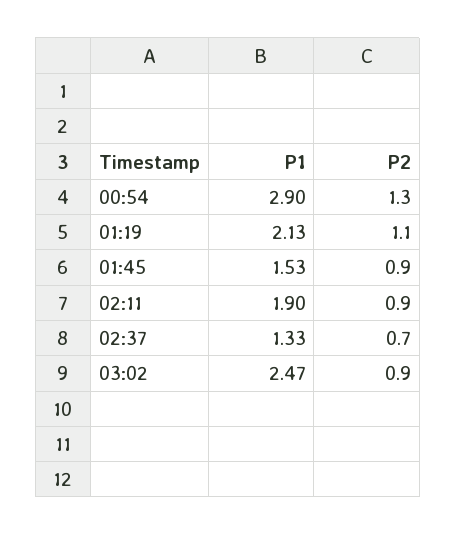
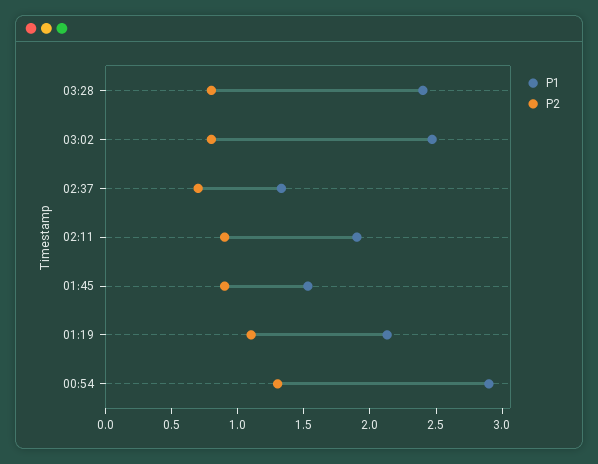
P2, 03:02: 0.9 -> 0.8
P1, 03:28: none -> 2.4
P2, 03:28: none -> 0.8

